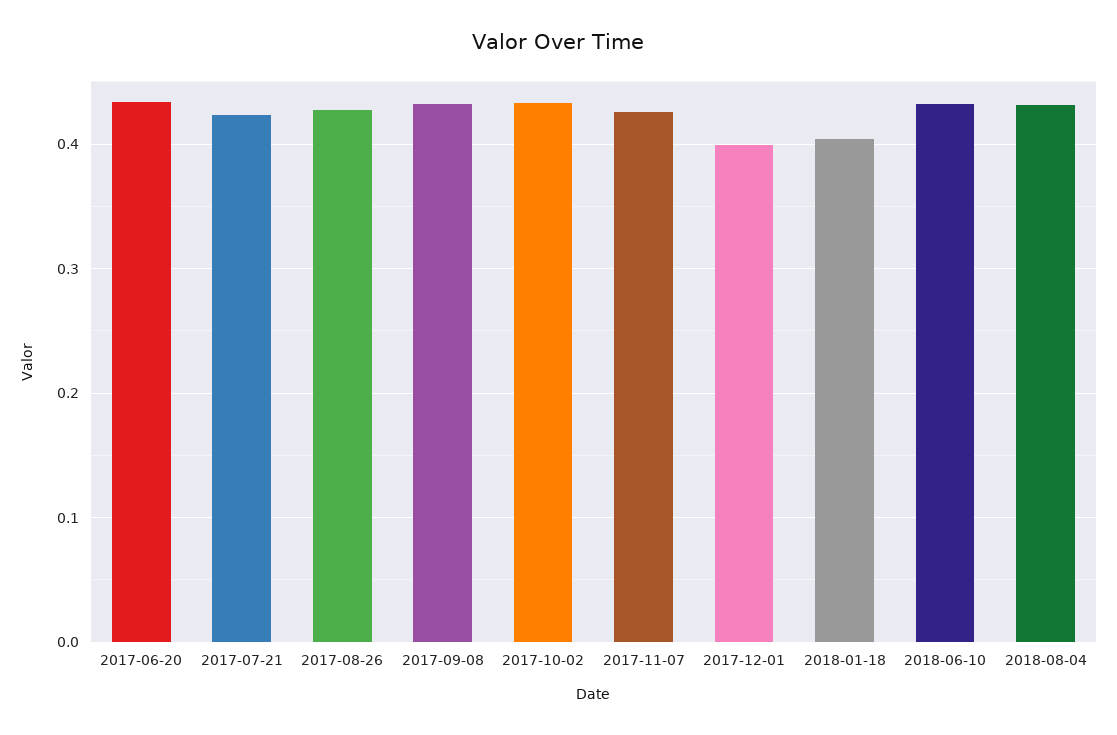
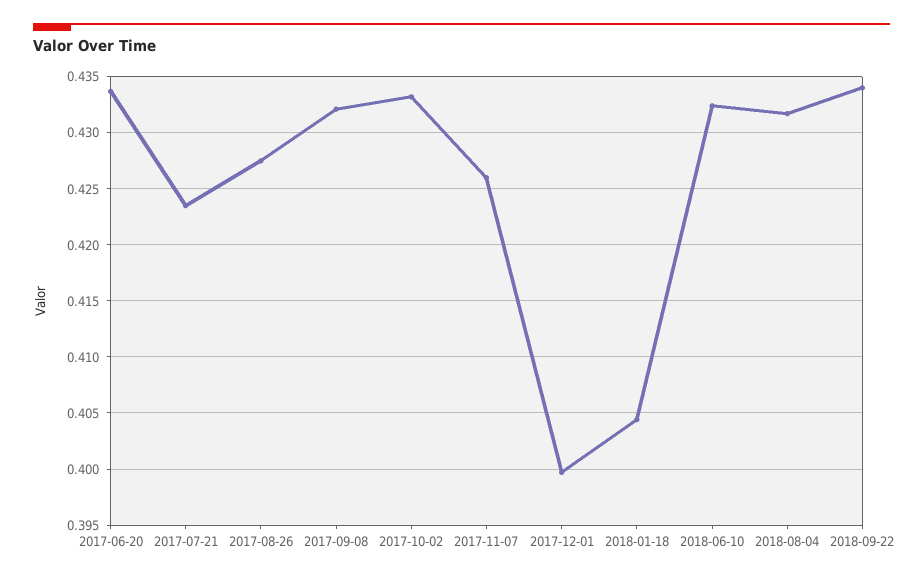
2018-09-22: none -> 0.434

